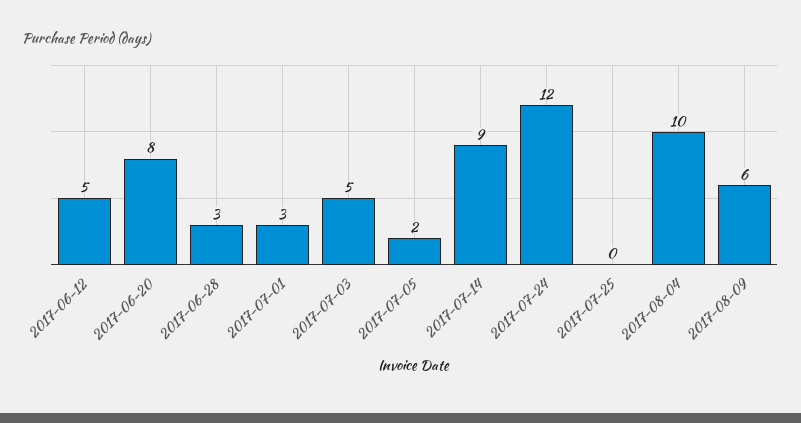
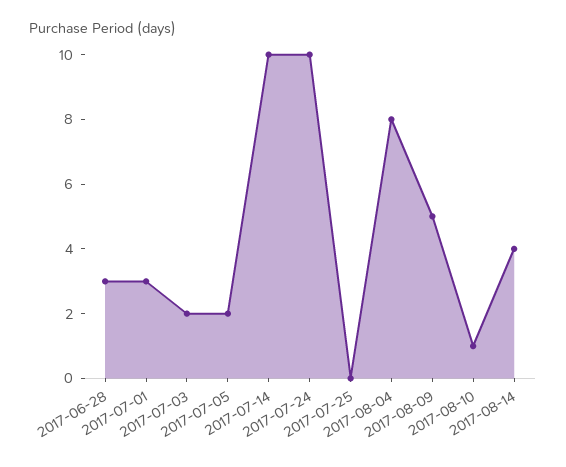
2017-06-12: 5 -> none
2017-06-20: 8 -> none
2017-07-03: 5 -> 2
2017-07-14: 9 -> 10
2017-07-24: 12 -> 10
2017-08-04: 10 -> 8
2017-08-09: 6 -> 5
2017-08-10: none -> 1
2017-08-14: none -> 4

